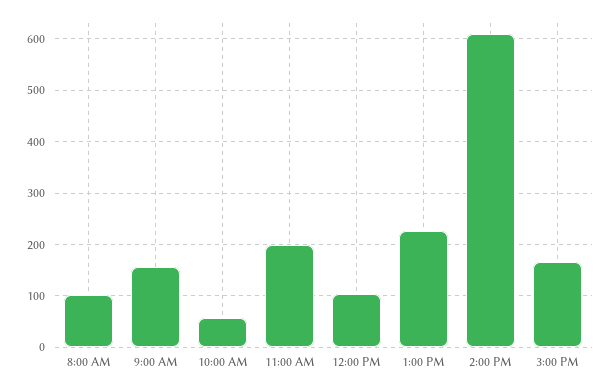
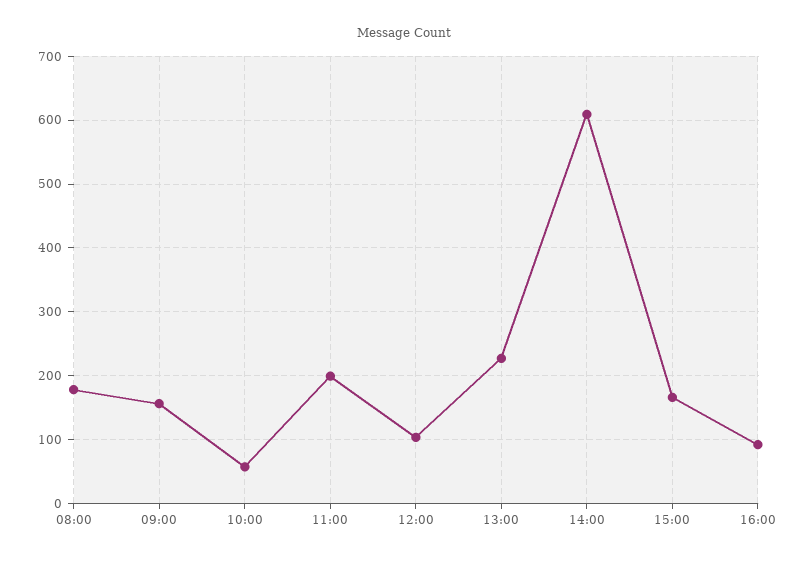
8:00 AM: 100 -> 180
16:00: none -> 90

